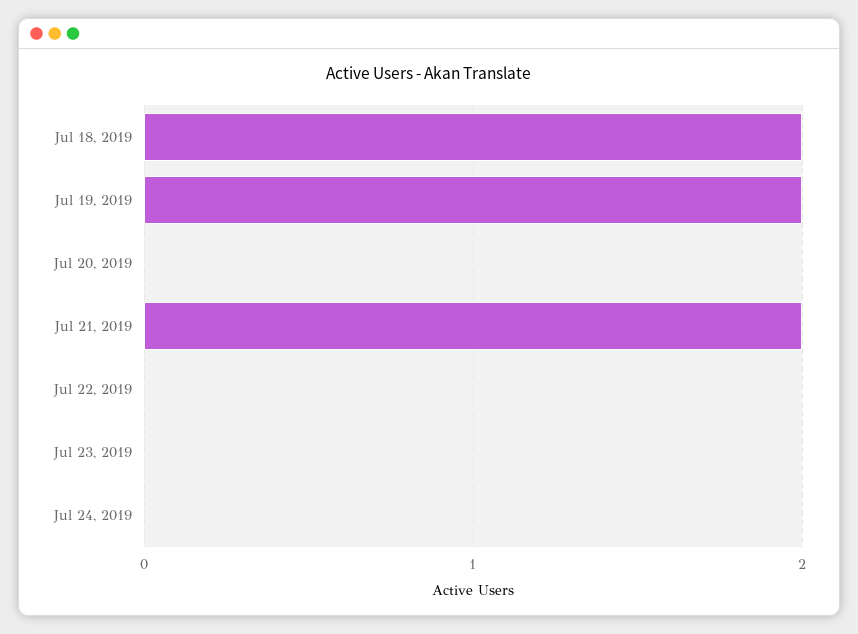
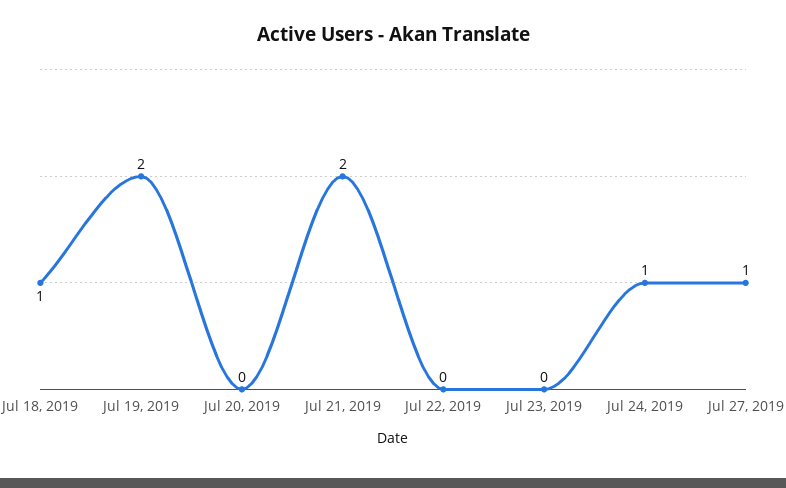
Jul 18, 2019: 2 -> 1
Jul 24, 2019: 0 -> 1
Jul 27, 2019: none -> 1

